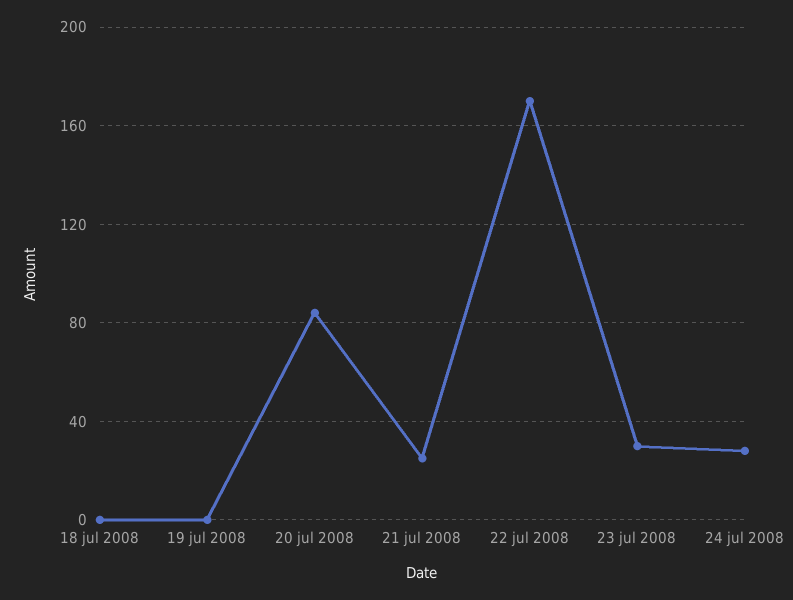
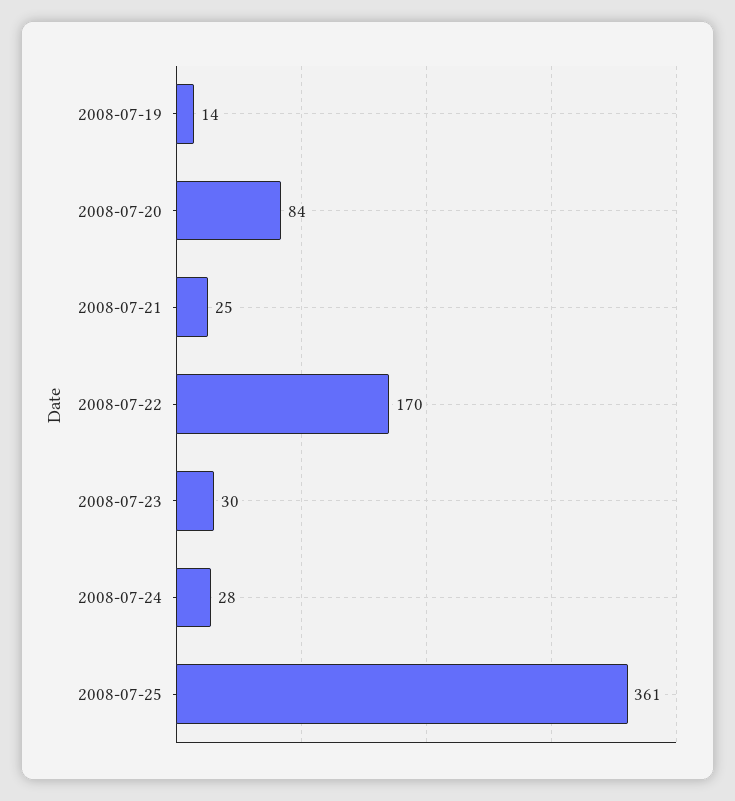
18 jul 2008: 0 -> none
19 jul 2008: 0 -> 14
2008-07-25: none -> 361

